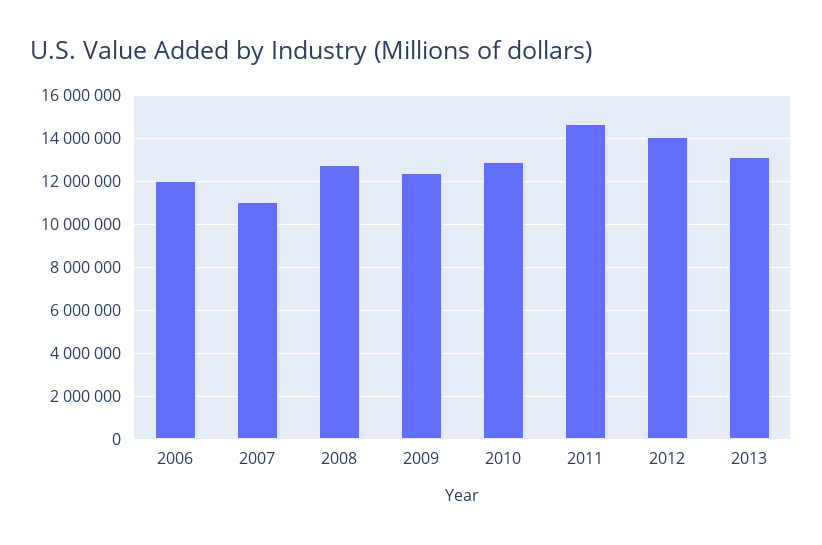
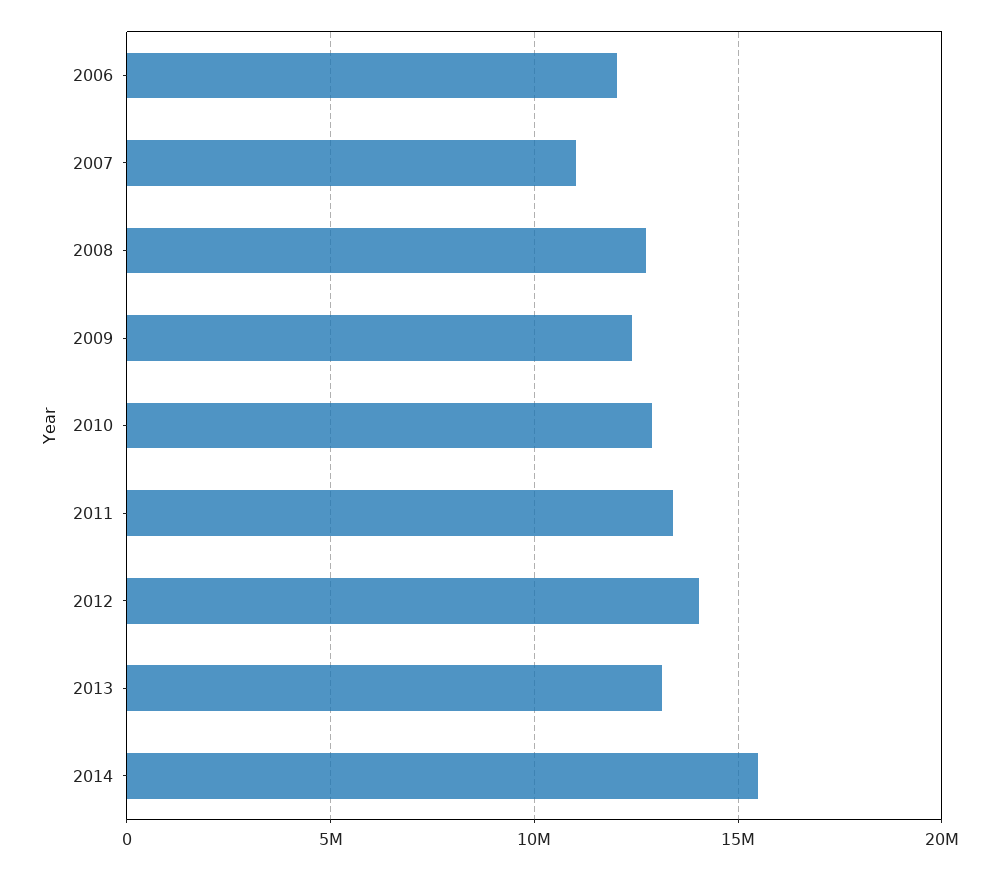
2011: 14500000 -> 13500000
2014: none -> 15500000

